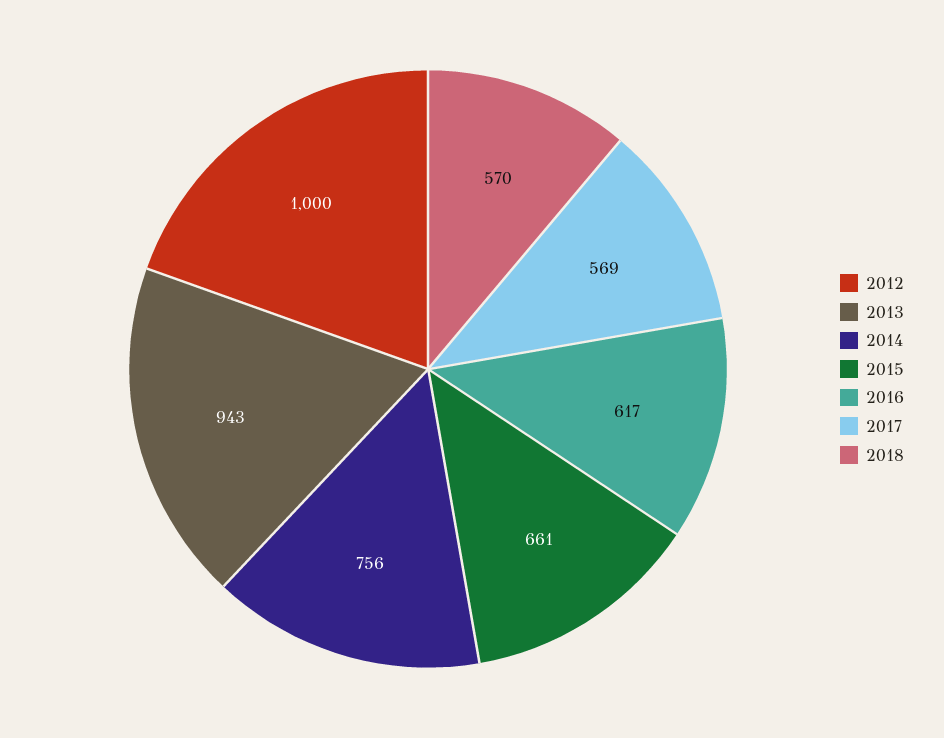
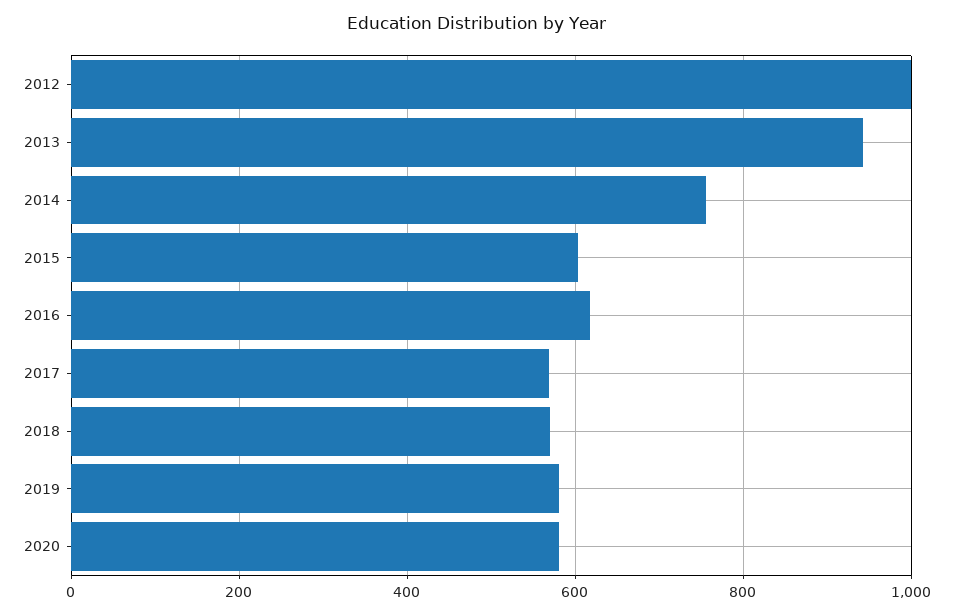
2015: 661 -> 600
2019: none -> 580
2020: none -> 580

